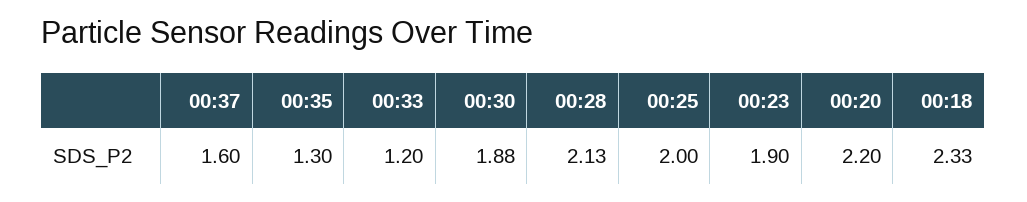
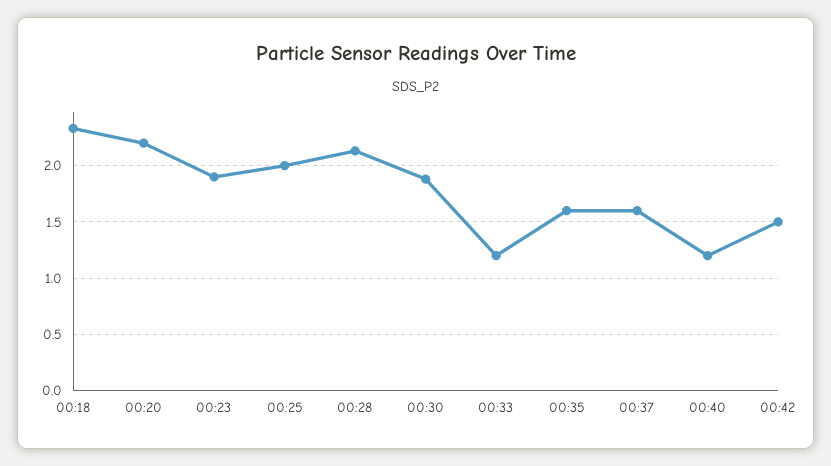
00:35: 1.3 -> 1.6
00:40: none -> 1.2
00:42: none -> 1.5

